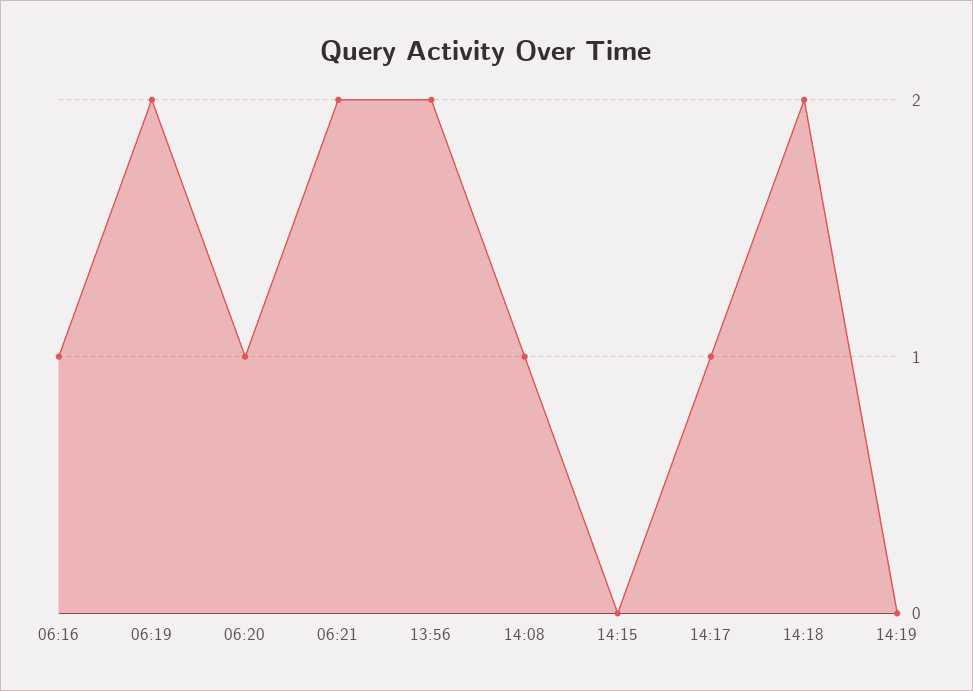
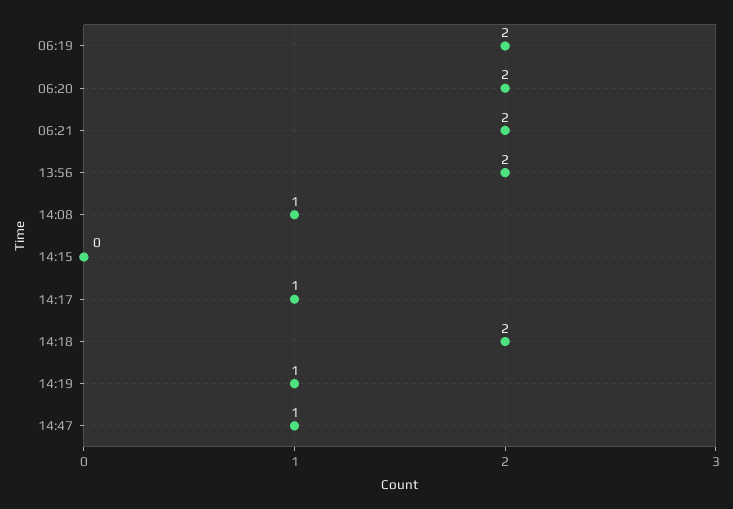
06:16: 1 -> none
06:20: 1 -> 2
14:19: 0 -> 1
14:47: none -> 1

